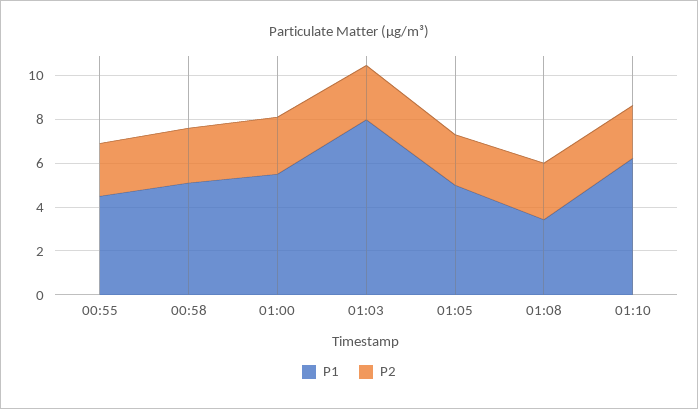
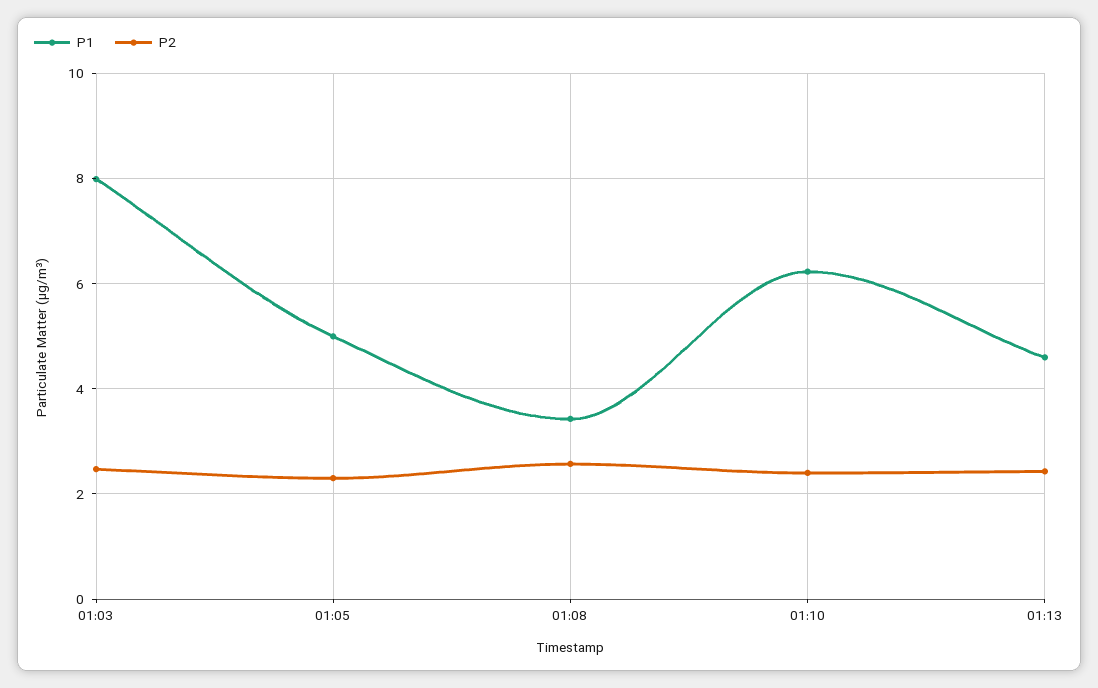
P1, 00:55: 4.5 -> none
P2, 00:55: 2.5 -> none
P1, 00:58: 5 -> none
P2, 00:58: 2.5 -> none
P1, 01:00: 5.5 -> none
P2, 01:00: 2.5 -> none
P1, 01:13: none -> 4.6
P2, 01:13: none -> 2.4

